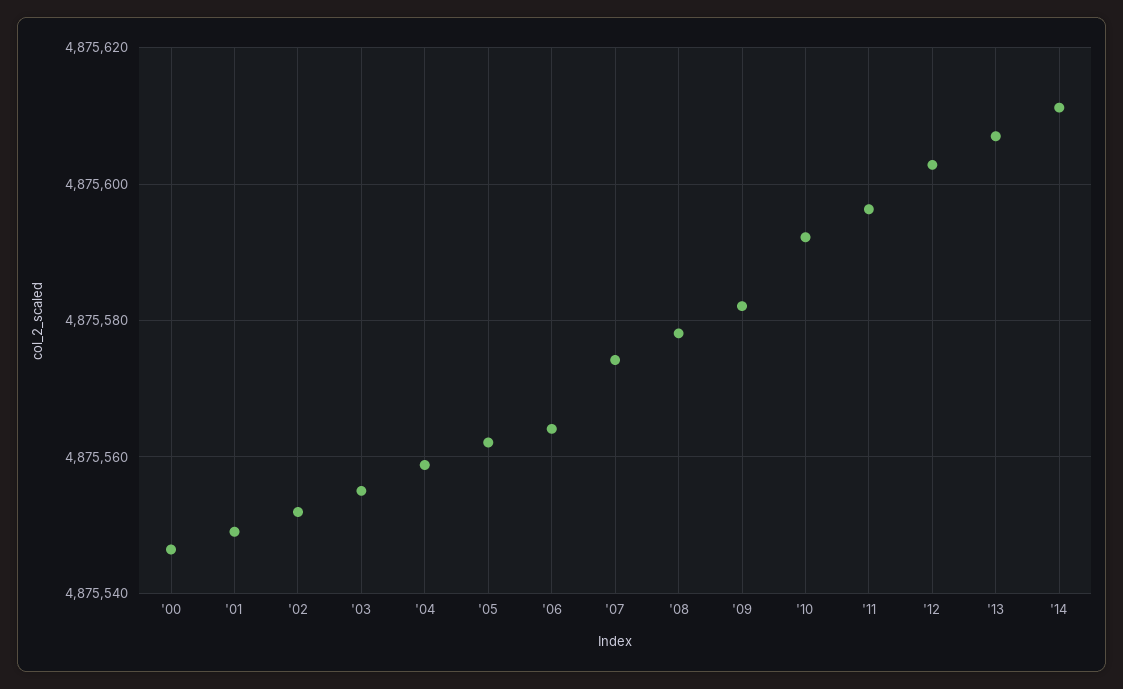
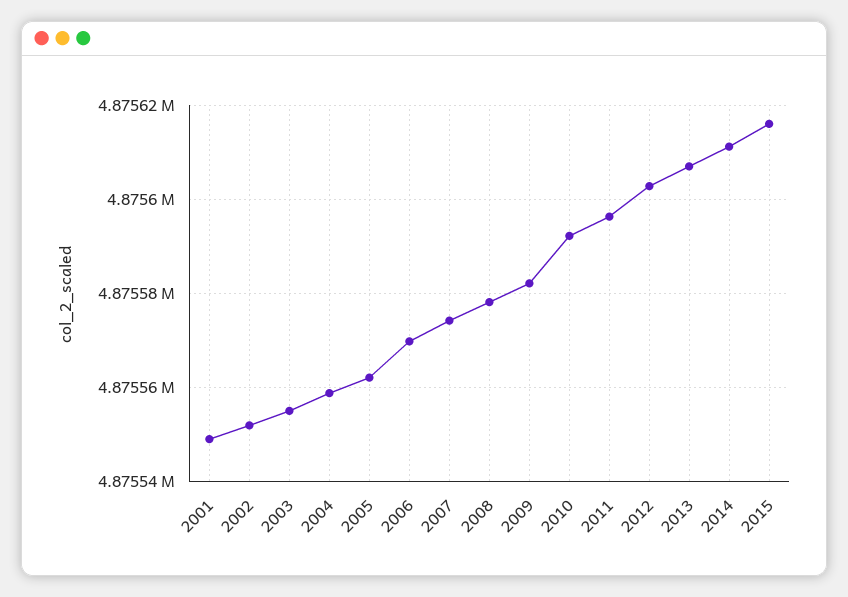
'00: 4875546 -> none
'06: 4875564 -> 4875570
2015: none -> 4875616

